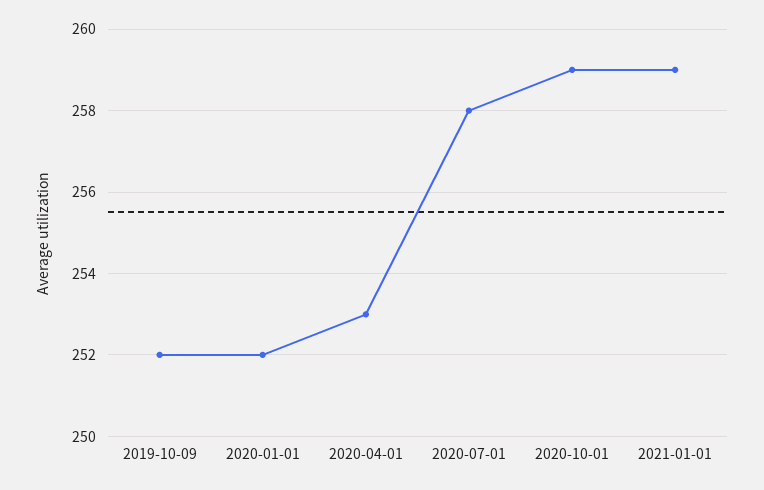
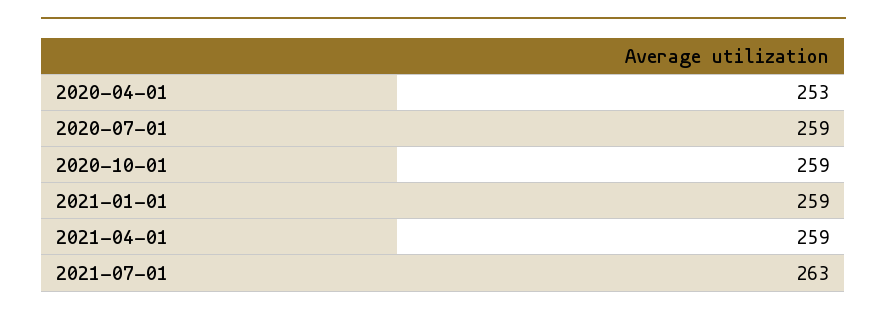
2019-10-09: 252 -> none
2020-01-01: 252 -> none
2020-07-01: 258 -> 259
2021-04-01: none -> 259
2021-07-01: none -> 263

